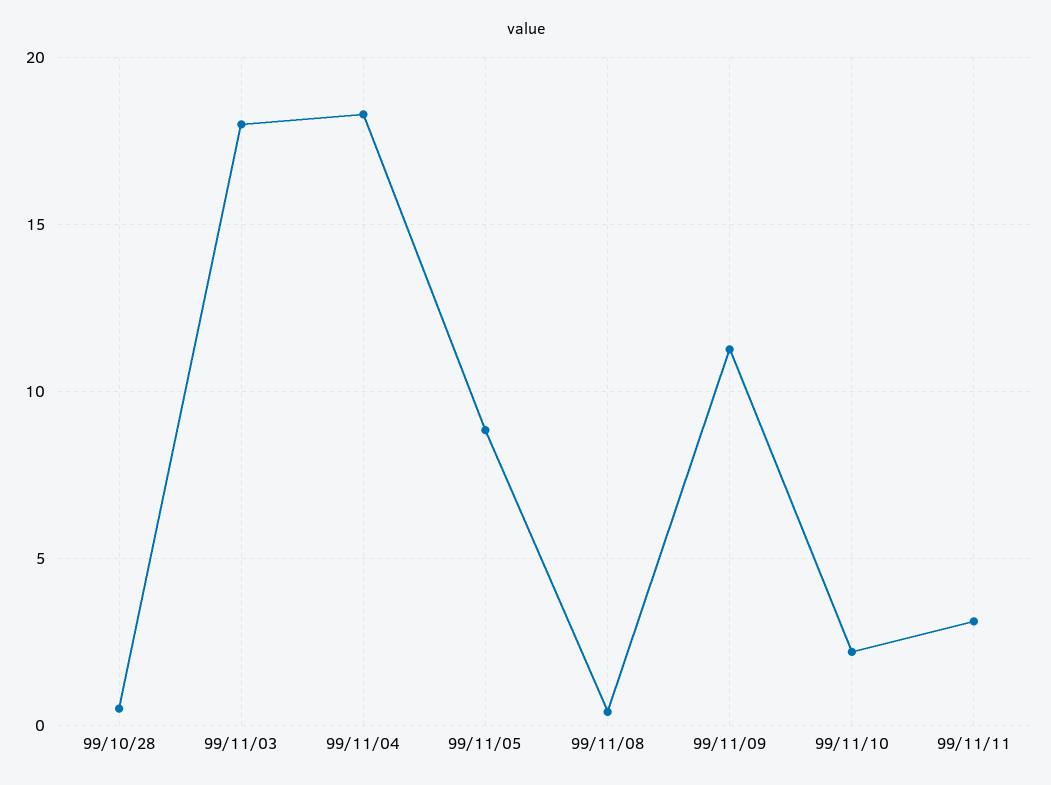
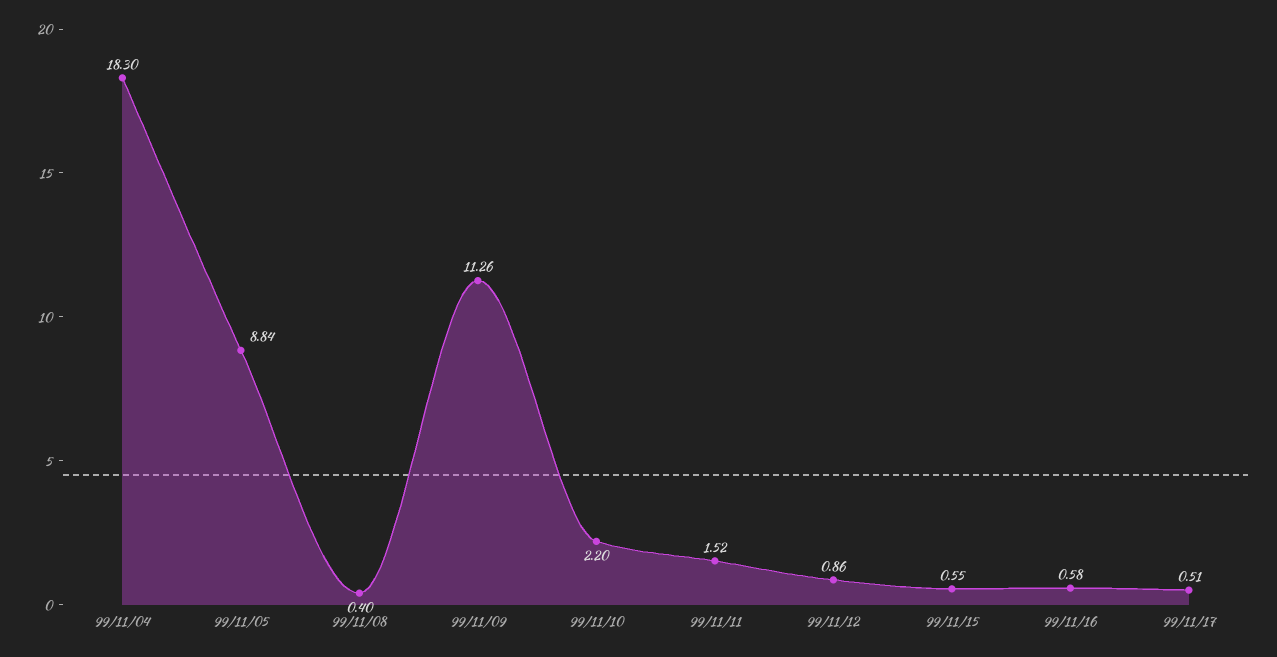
99/10/28: 0.5 -> none
99/11/03: 18 -> none
99/11/11: 3 -> 1.52
99/11/12: none -> 0.86
99/11/15: none -> 0.55
99/11/16: none -> 0.58
99/11/17: none -> 0.51

